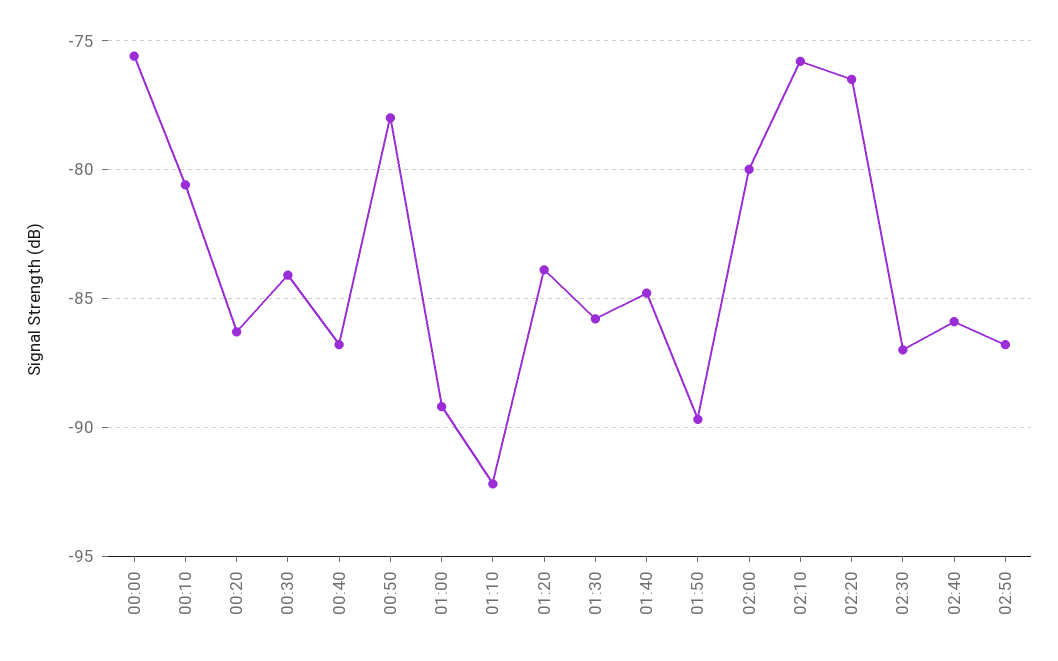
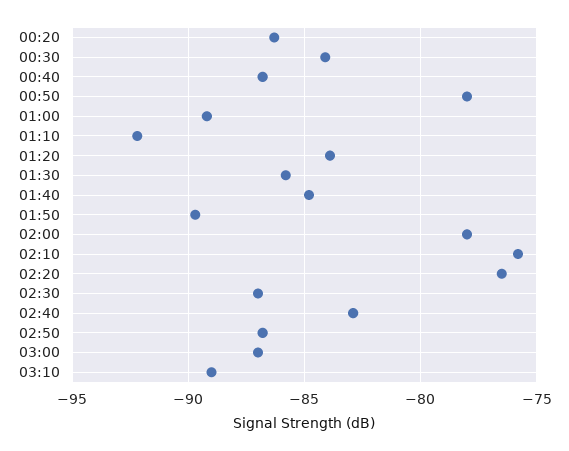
00:00: -75.5 -> none
00:10: -80.5 -> none
02:00: -80 -> -78
02:40: -86 -> -83
03:00: none -> -87
03:10: none -> -89

